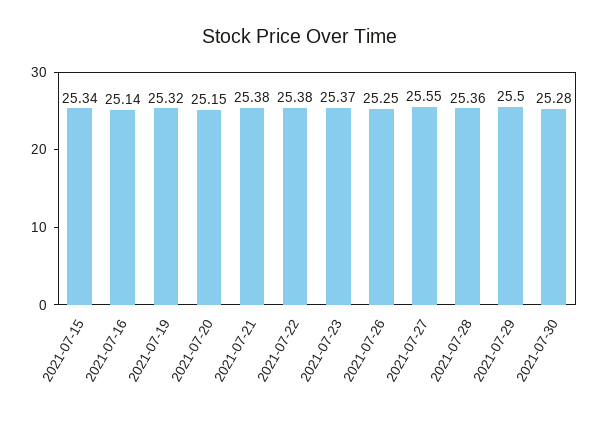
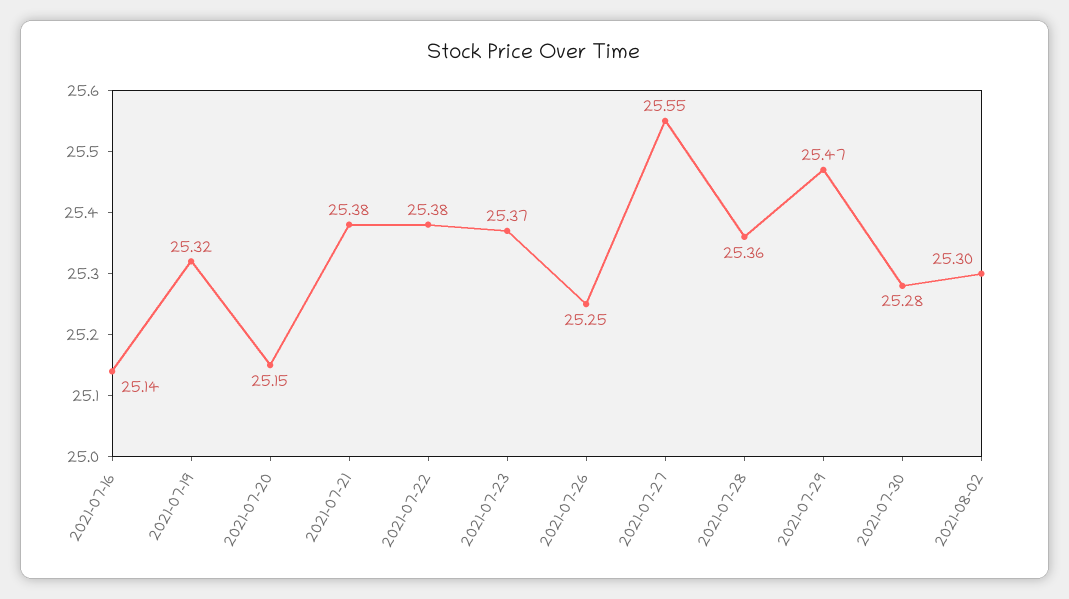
2021-07-15: 25.34 -> none
2021-07-29: 25.5 -> 25.47
2021-08-02: none -> 25.3

